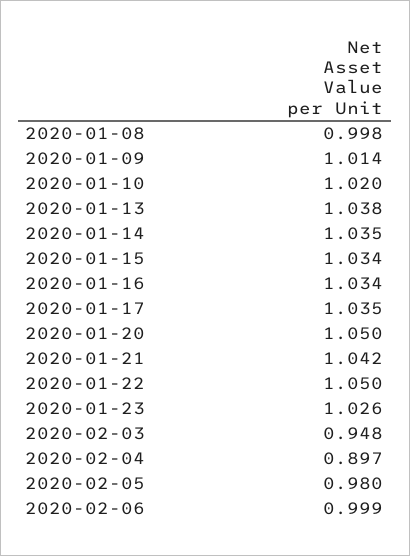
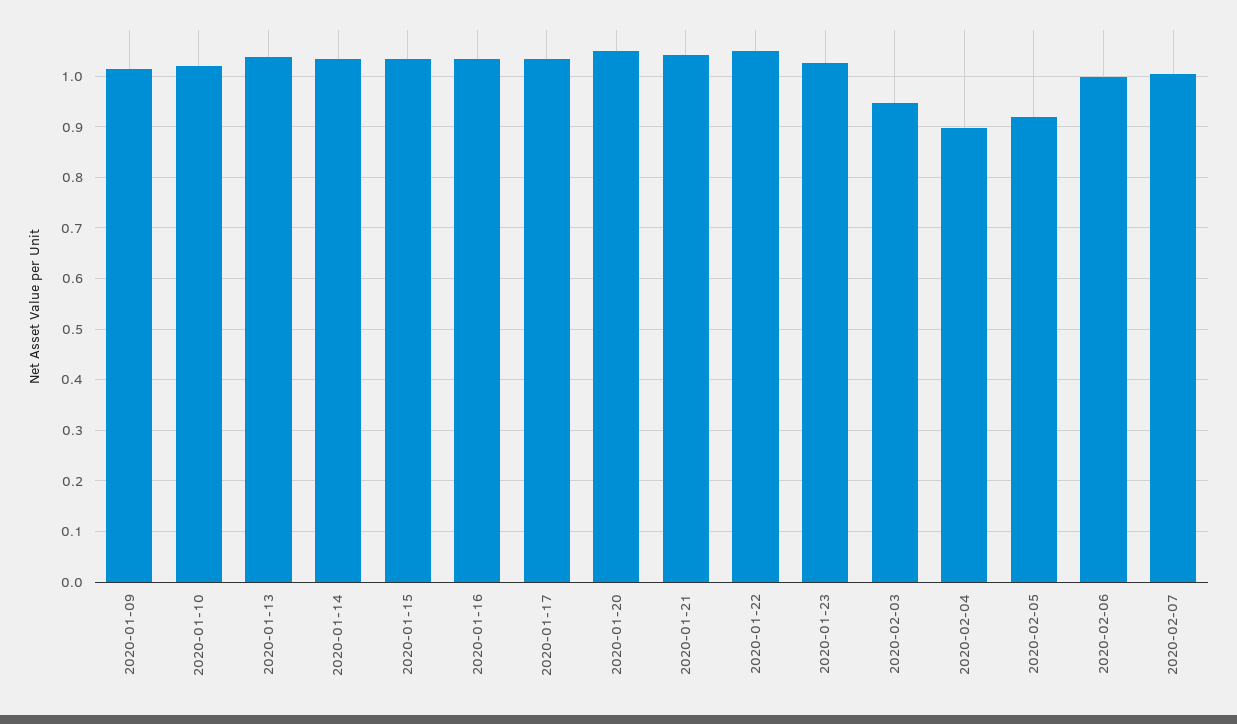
2020-01-08: 0.998 -> none
2020-02-05: 0.98 -> 0.92
2020-02-07: none -> 1

